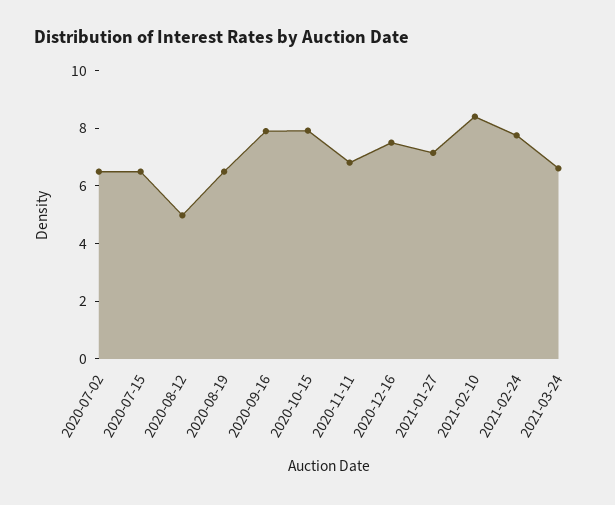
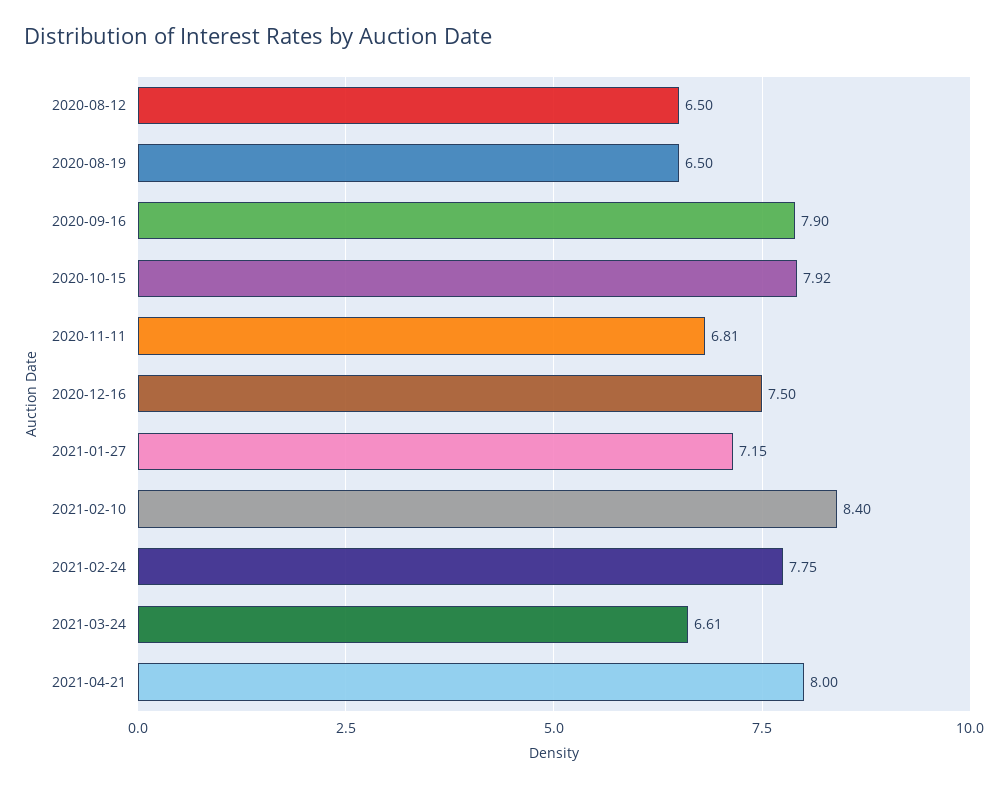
2020-07-02: 6.5 -> none
2020-07-15: 6.5 -> none
2020-08-12: 5 -> 6.5
2021-04-21: none -> 8

